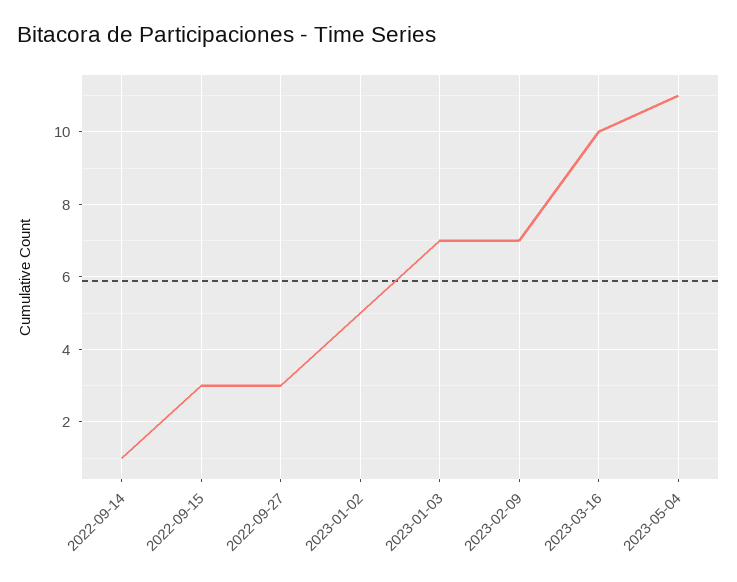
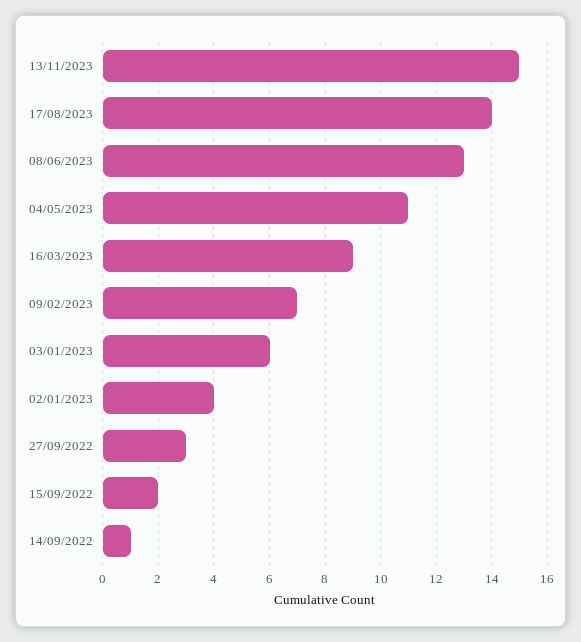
2022-09-15: 3 -> 2
2023-01-02: 5 -> 4
2023-01-03: 7 -> 6
2023-03-16: 10 -> 9
13/11/2023: none -> 15
17/08/2023: none -> 14
08/06/2023: none -> 13

